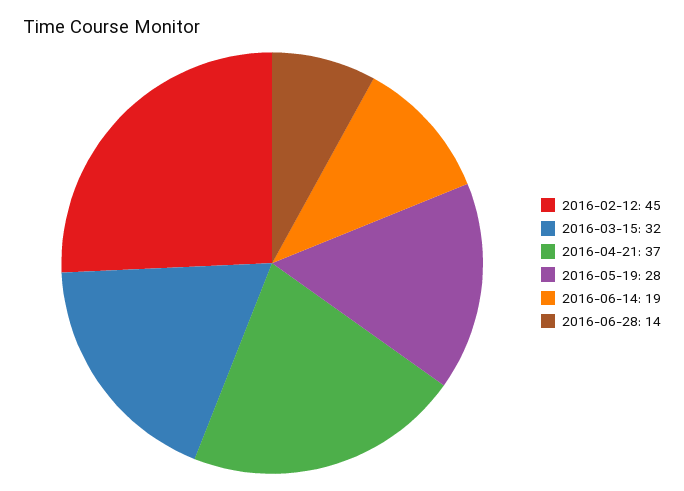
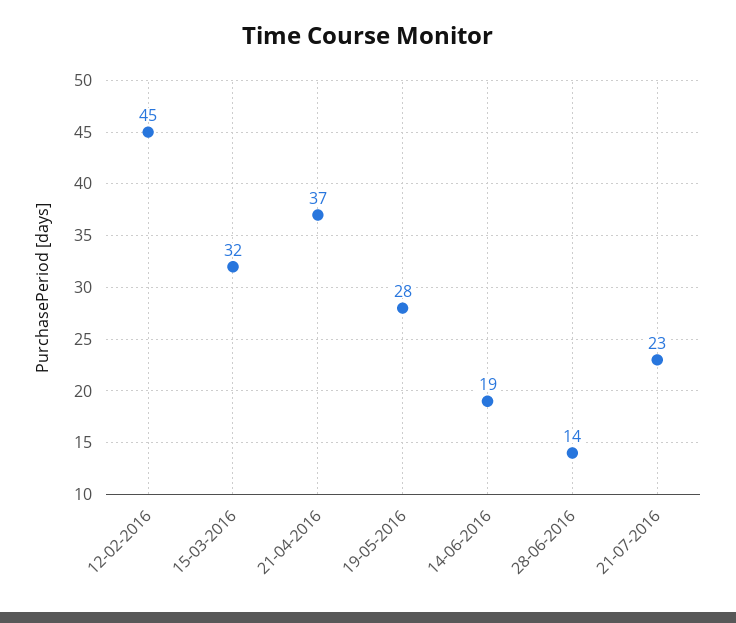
21-07-2016: none -> 23

